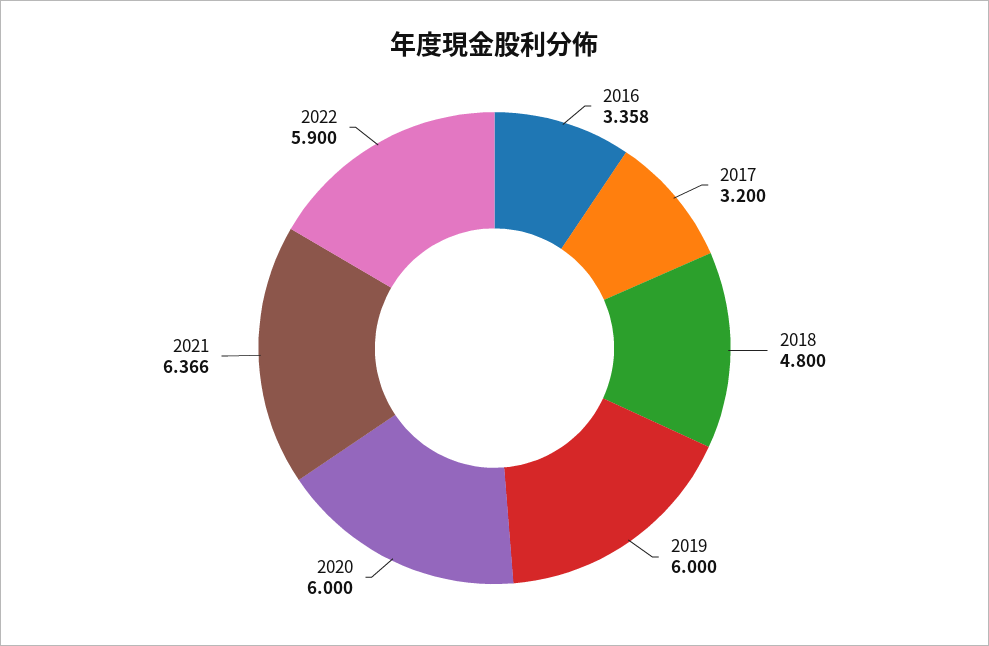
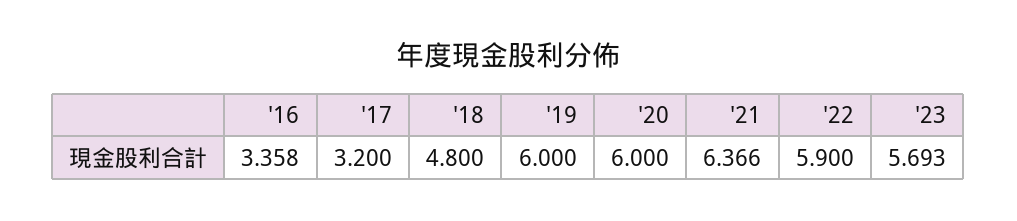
'23: none -> 5.693

